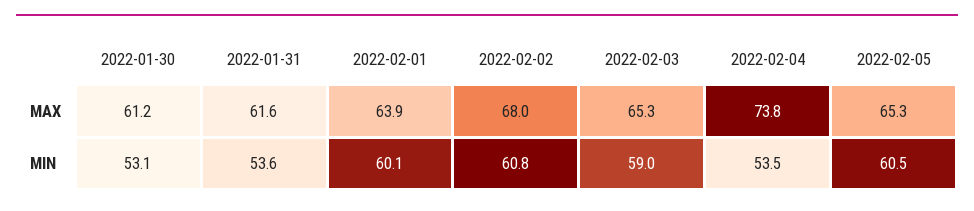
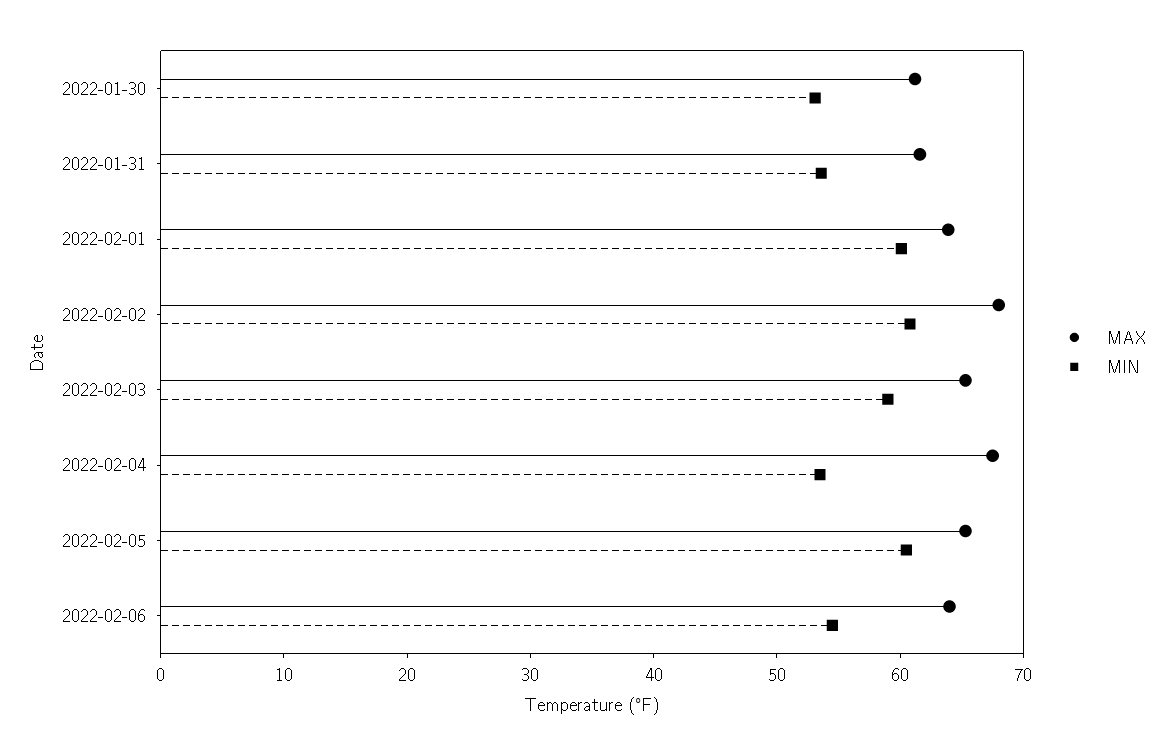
MAX, 2022-02-04: 73.8 -> 68
MAX, 2022-02-06: none -> 64
MIN, 2022-02-06: none -> 54

